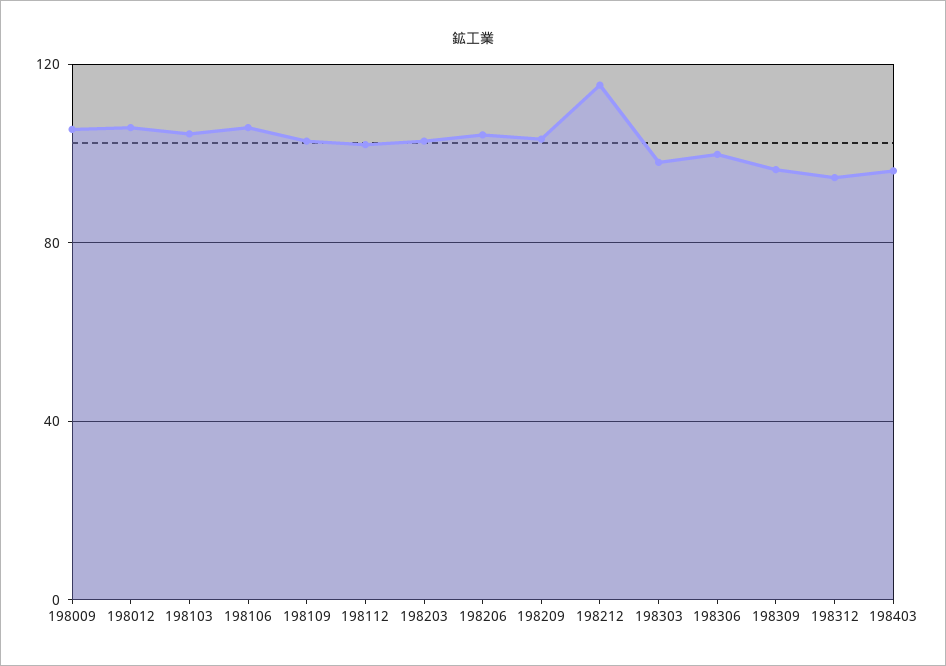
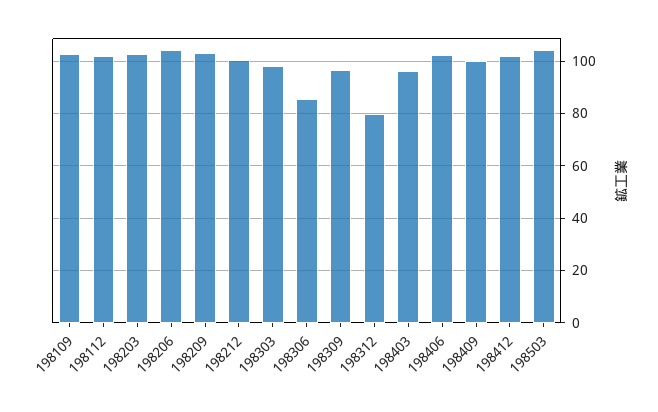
198009: 105 -> none
198012: 105 -> none
198103: 105 -> none
198106: 105 -> none
198212: 115 -> 100
198306: 100 -> 85
198312: 95 -> 80
198406: none -> 102.5
198409: none -> 100
198412: none -> 102.5
198503: none -> 105

